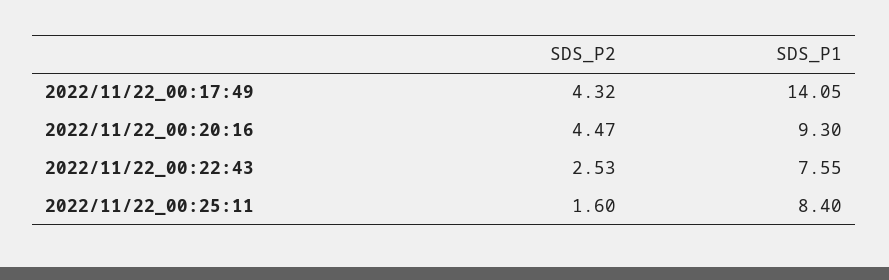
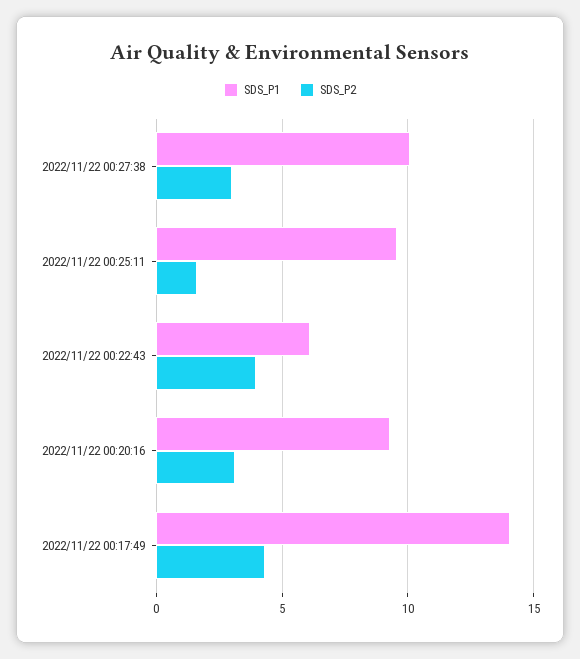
SDS_P2, 2022/11/22_00:20:16: 4.47 -> 3
SDS_P2, 2022/11/22_00:22:43: 2.53 -> 4
SDS_P1, 2022/11/22_00:22:43: 7.55 -> 6
SDS_P1, 2022/11/22_00:25:11: 8.4 -> 9.5
SDS_P1, 2022/11/22 00:27:38: none -> 10
SDS_P2, 2022/11/22 00:27:38: none -> 3

